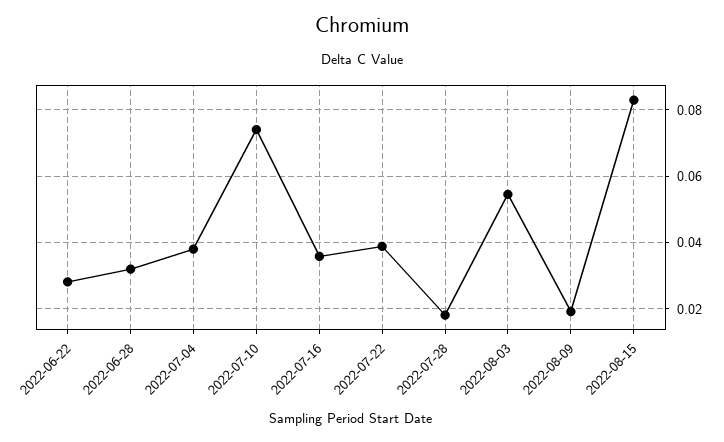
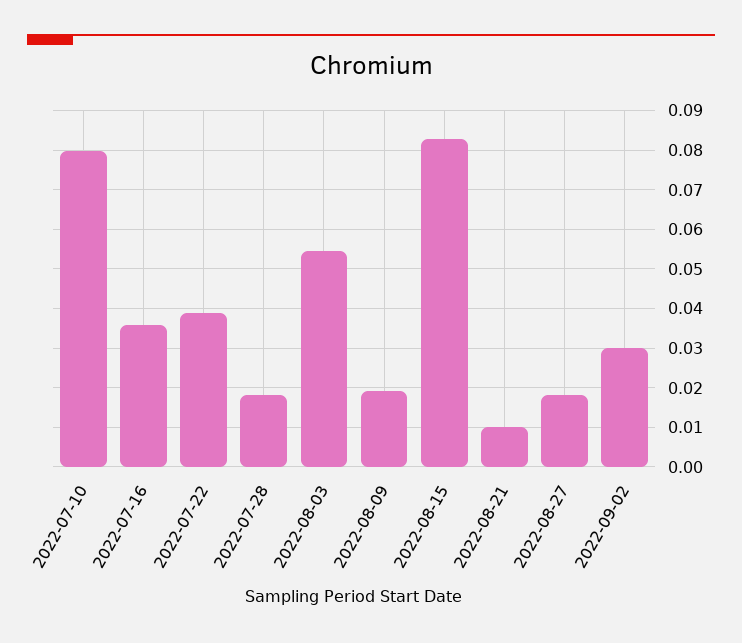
2022-06-22: 0.028 -> none
2022-06-28: 0.032 -> none
2022-07-04: 0.038 -> none
2022-07-10: 0.074 -> 0.08
2022-08-21: none -> 0.01
2022-08-27: none -> 0.018
2022-09-02: none -> 0.03

